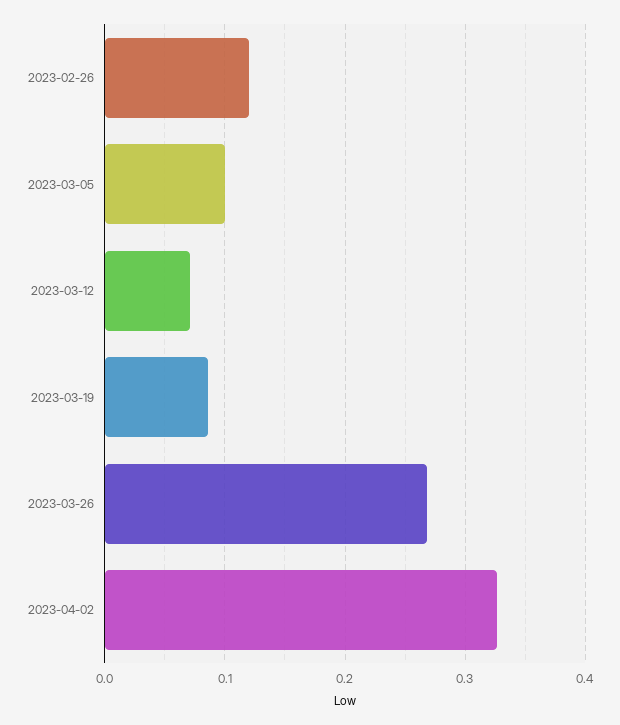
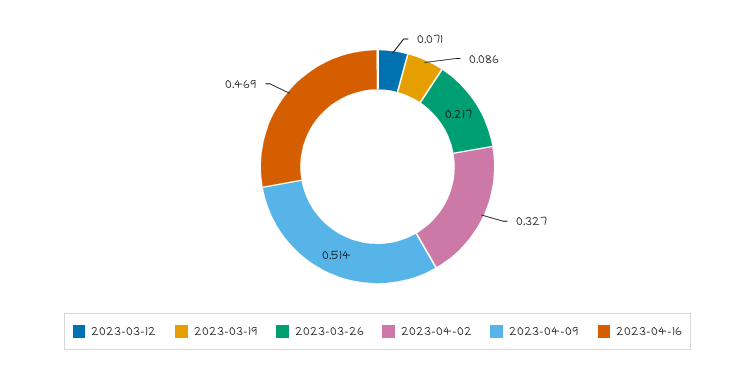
2023-02-26: 0.12 -> none
2023-03-05: 0.1 -> none
2023-03-26: 0.27 -> 0.217
2023-04-09: none -> 0.514
2023-04-16: none -> 0.469

